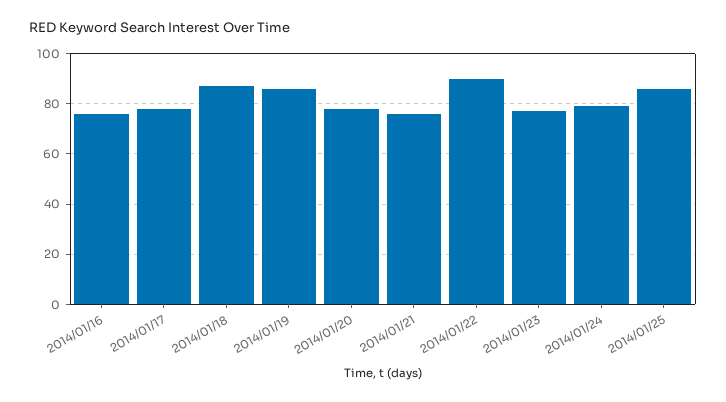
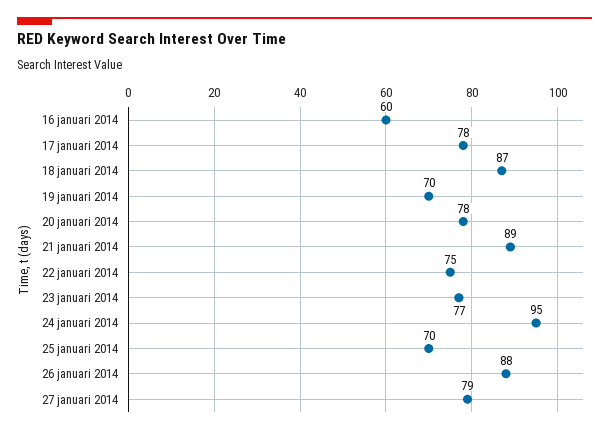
2014/01/16: 75 -> 60
2014/01/19: 85 -> 70
2014/01/21: 75 -> 89
2014/01/22: 90 -> 75
2014/01/24: 80 -> 95
2014/01/25: 85 -> 70
26 januari 2014: none -> 88
27 januari 2014: none -> 79

